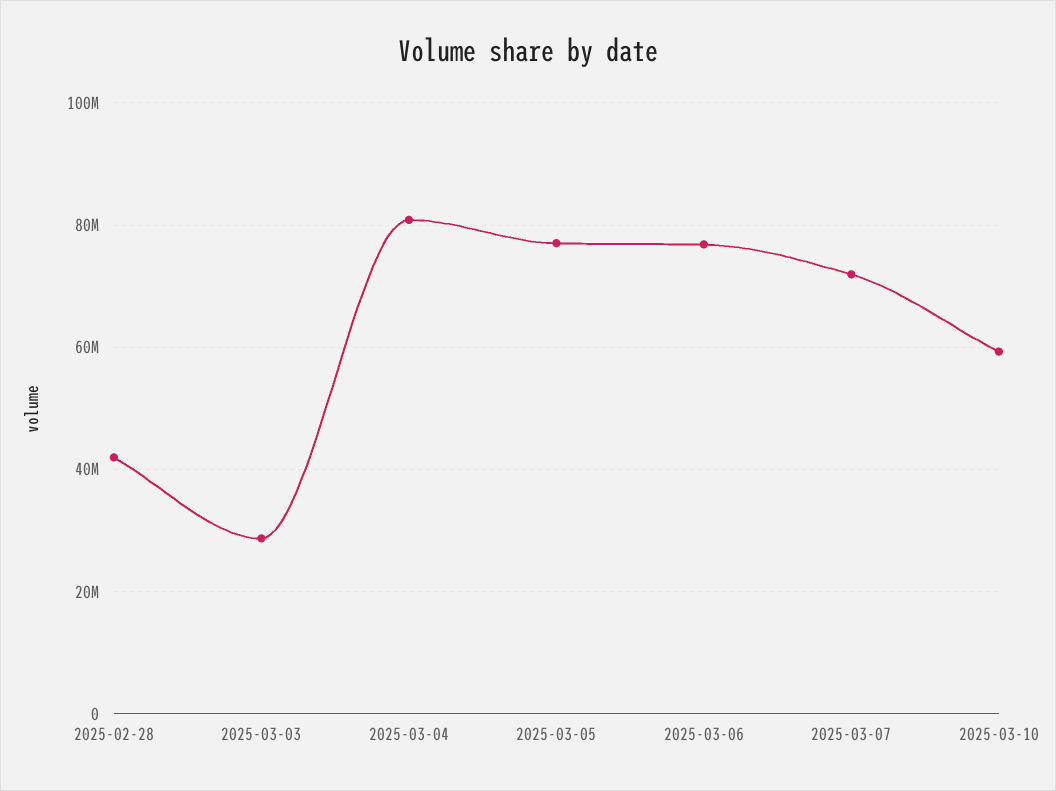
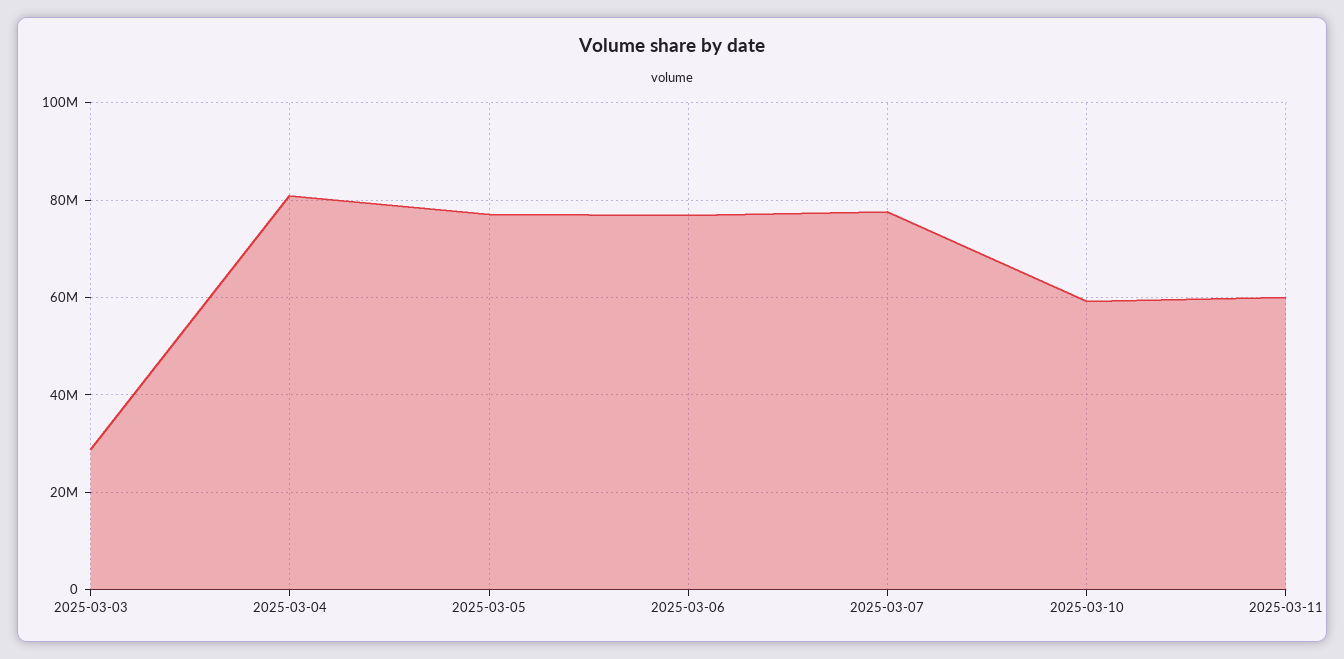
2025-02-28: 42000000 -> none
2025-03-07: 72000000 -> 78000000
2025-03-11: none -> 60000000

